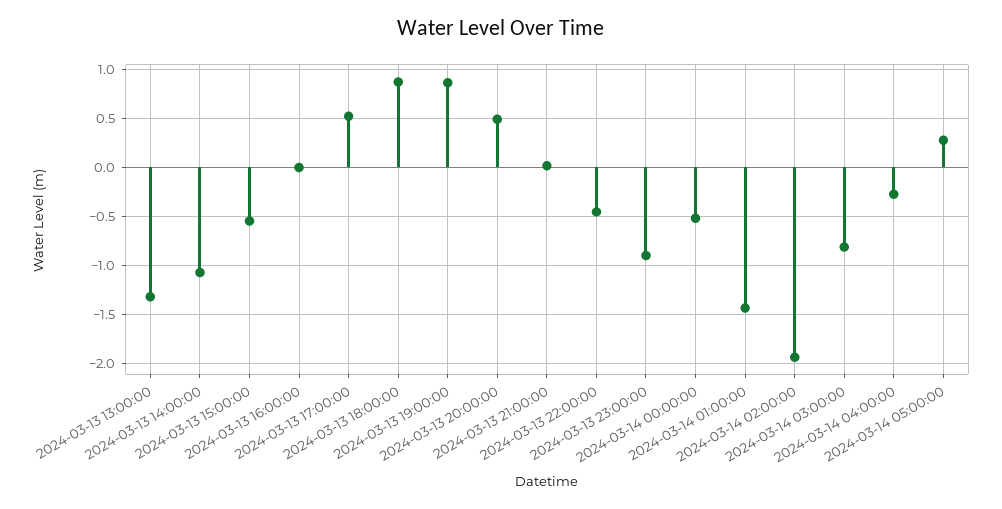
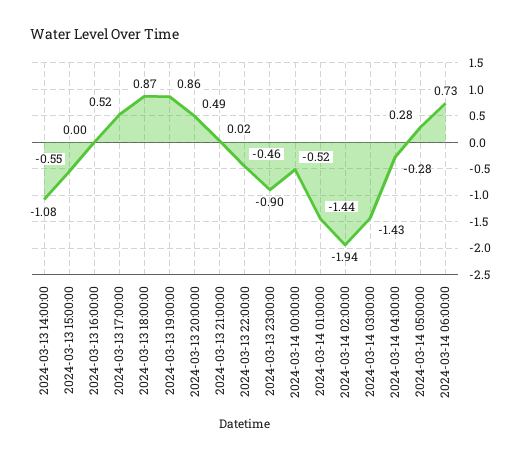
2024-03-13 13:00:00: -1.3 -> none
2024-03-14 03:00:00: -0.8 -> -1.43
2024-03-14 06:00:00: none -> 0.73

